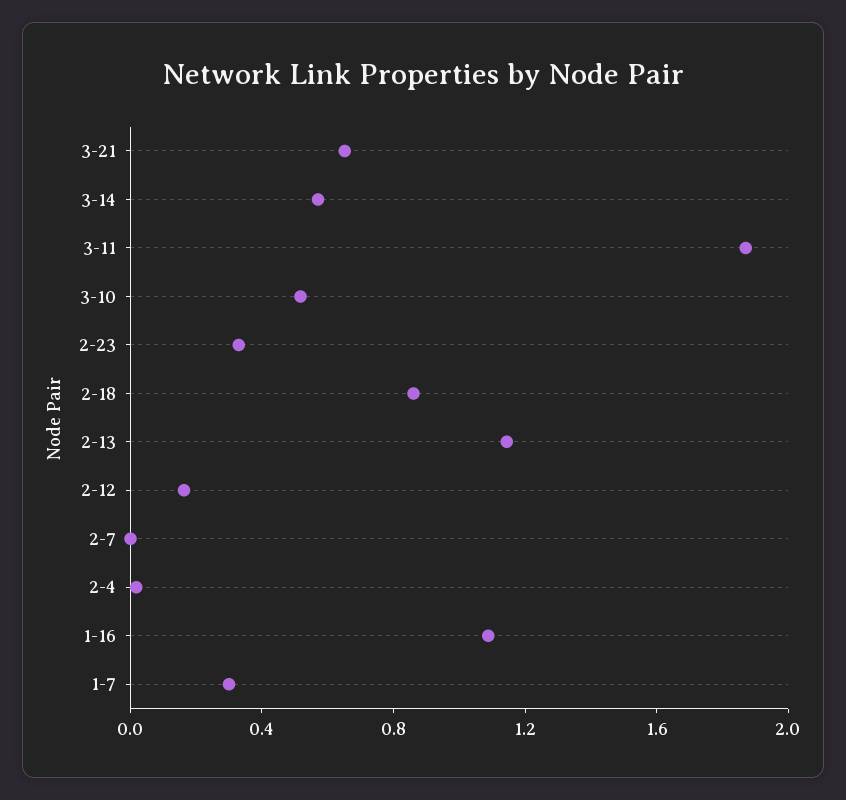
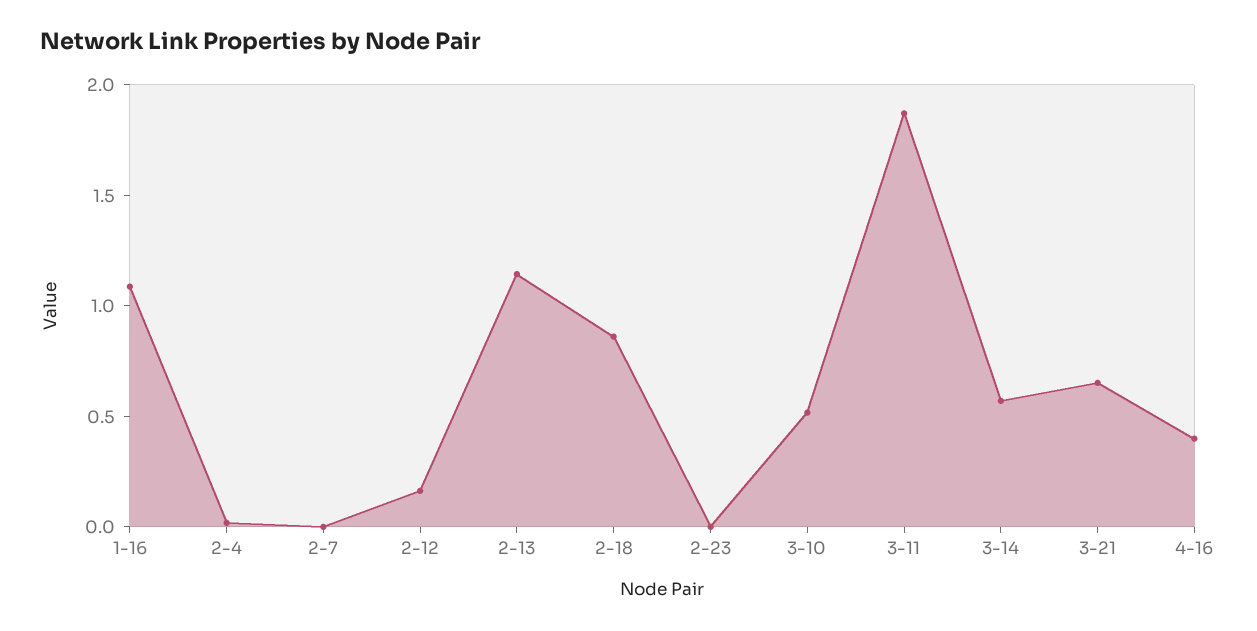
2-23: 0.3 -> 0
1-7: 0.3 -> none
4-16: none -> 0.4

